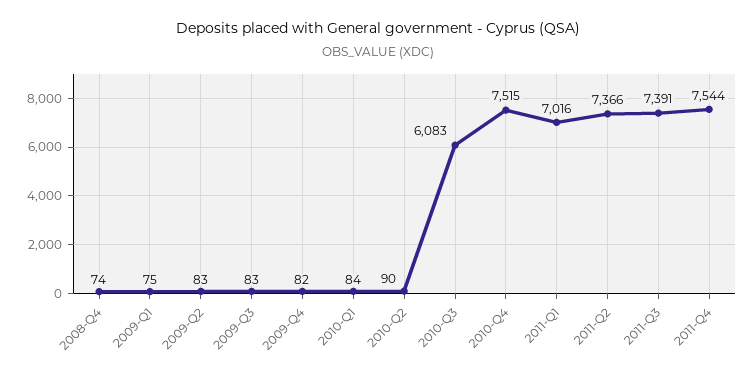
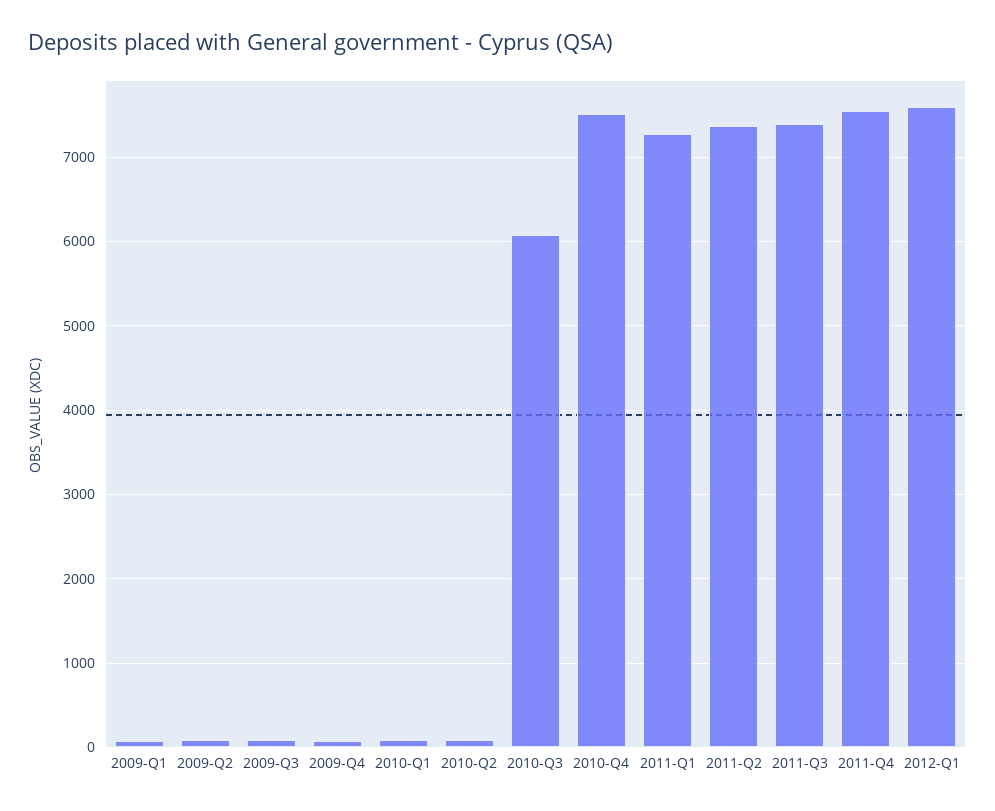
2008-Q4: 74 -> none
2011-Q1: 7016 -> 7300
2012-Q1: none -> 7600

